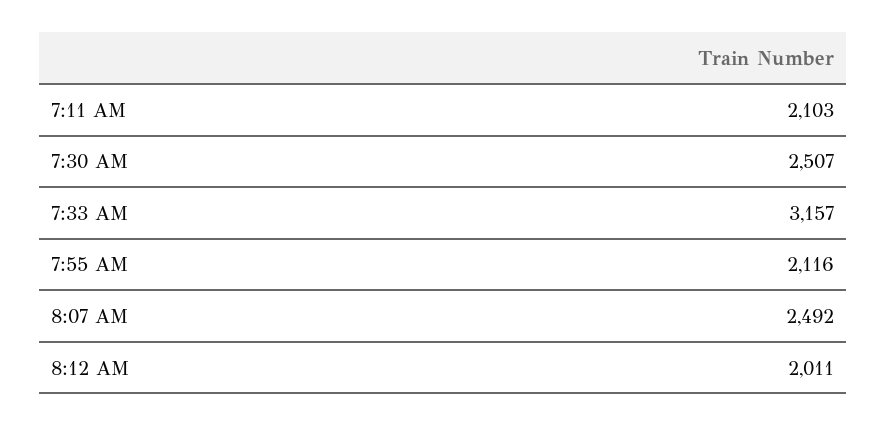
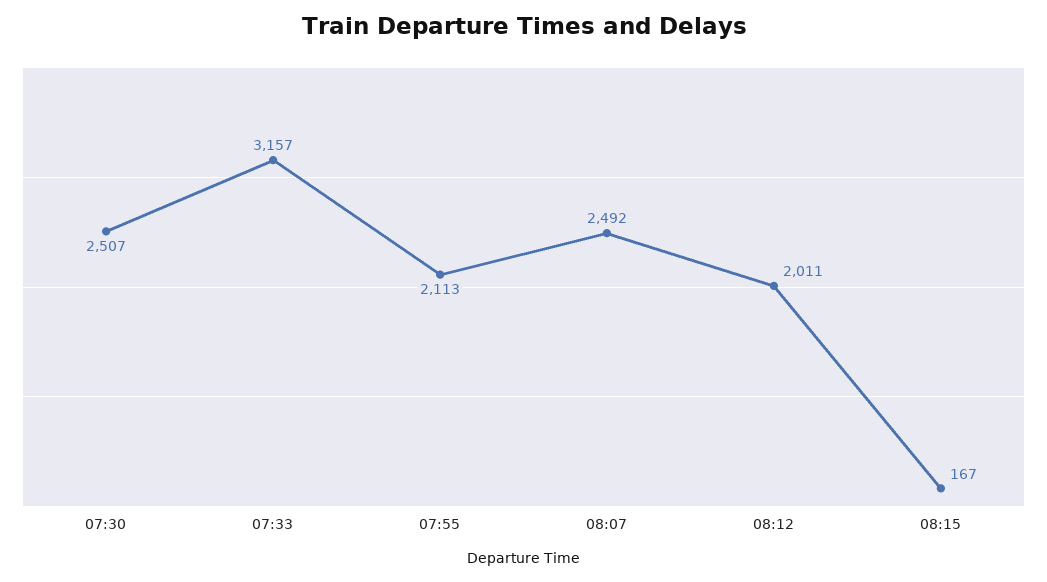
7:11 AM: 2103 -> none
7:55 AM: 2116 -> 2113
08:15: none -> 167

